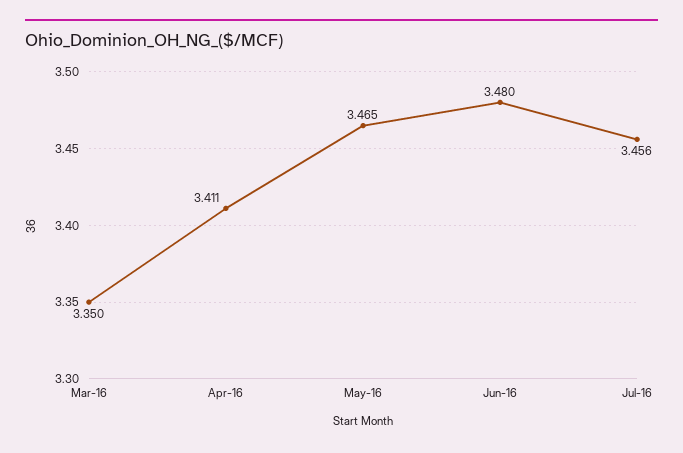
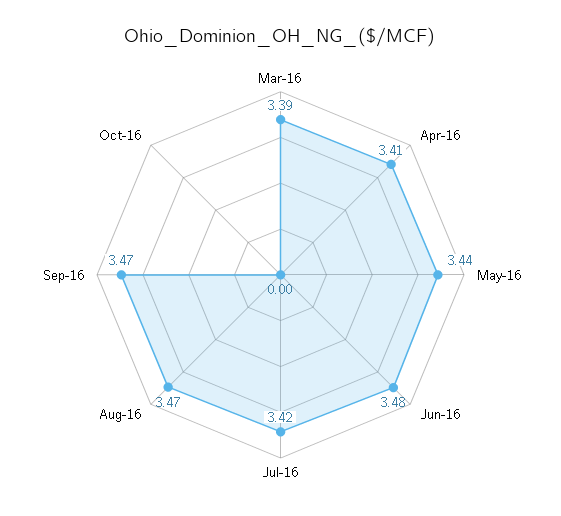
Mar-16: 3.35 -> 3.39
May-16: 3.465 -> 3.44
Jul-16: 3.456 -> 3.42
Aug-16: none -> 3.47
Sep-16: none -> 3.47
Oct-16: none -> 0

